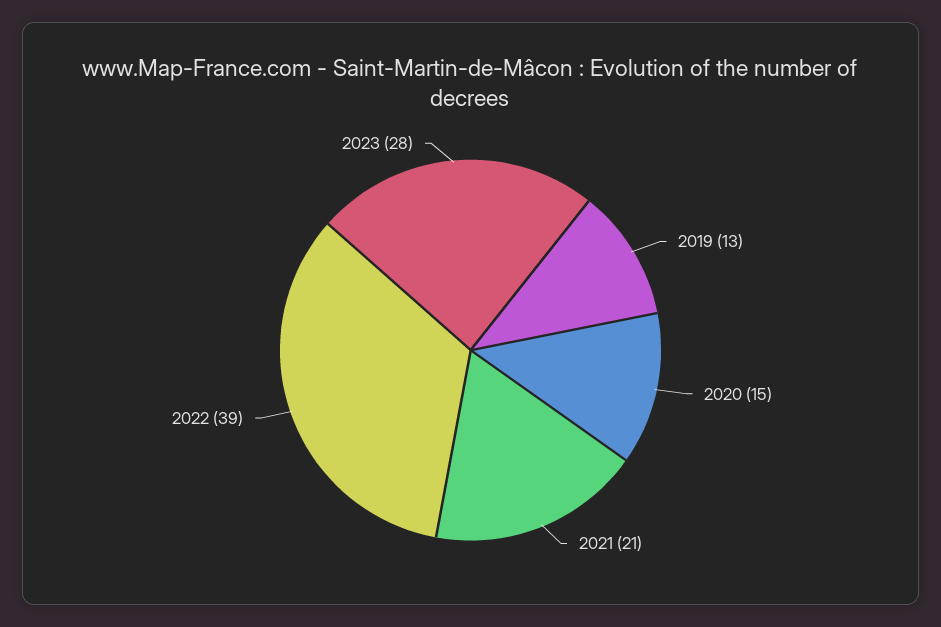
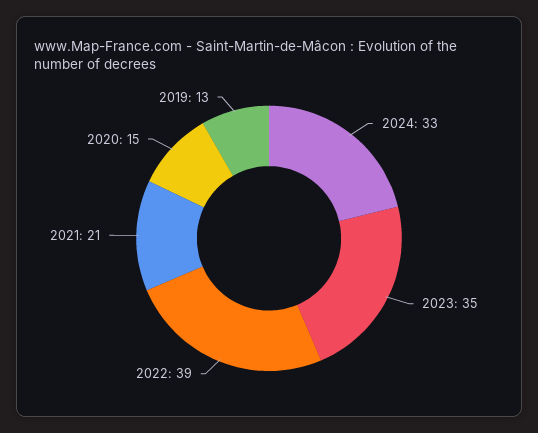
2023: 28 -> 35
2024: none -> 33

